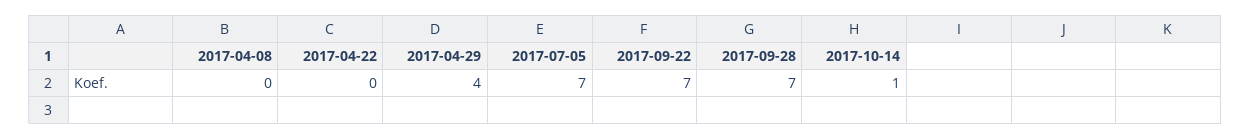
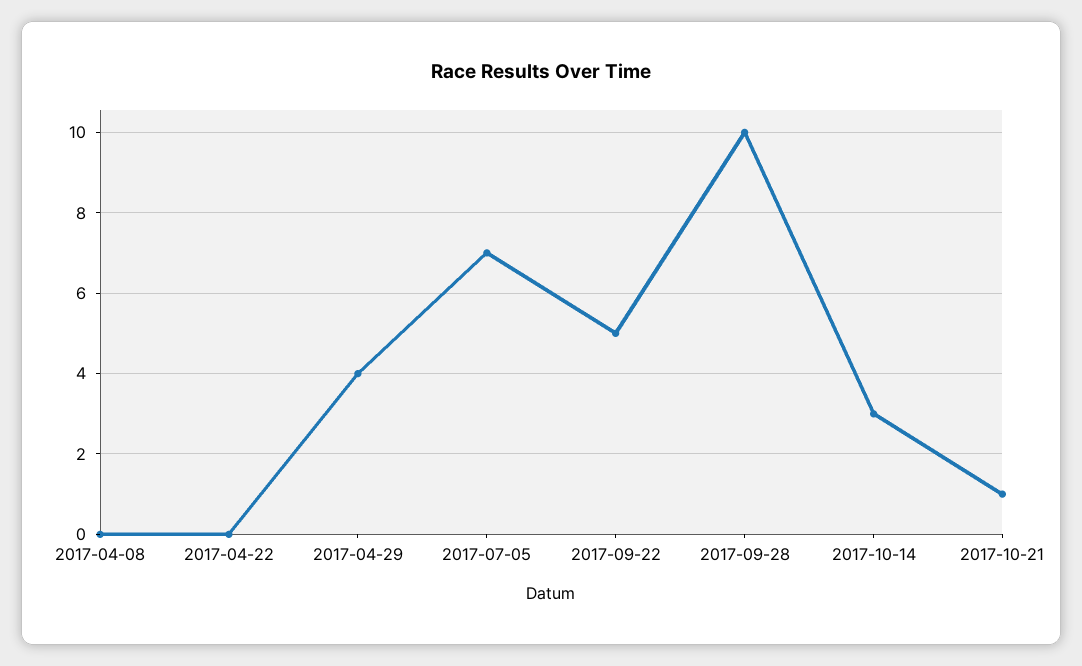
2017-09-22: 7 -> 5
2017-09-28: 7 -> 10
2017-10-14: 1 -> 3
2017-10-21: none -> 1

